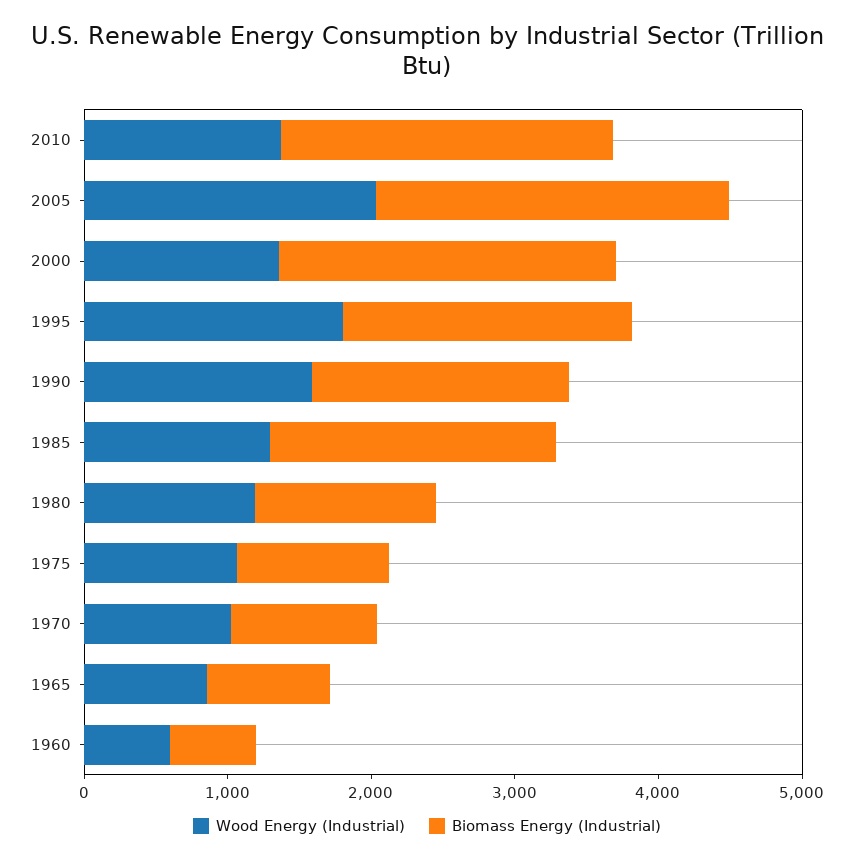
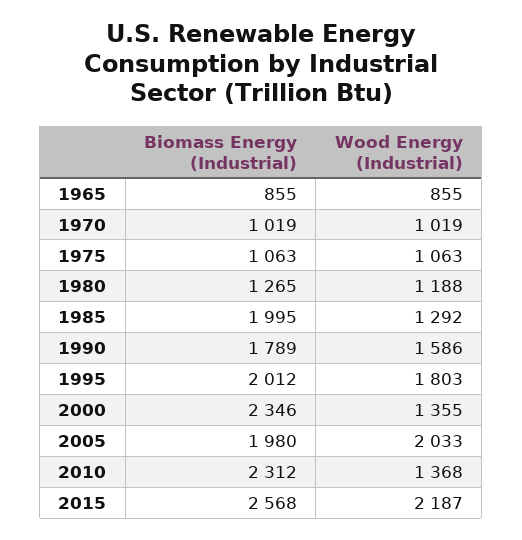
Biomass Energy (Industrial), 2005: 2400 -> 1980
Wood Energy (Industrial), 1960: 600 -> none
Biomass Energy (Industrial), 1960: 600 -> none
Biomass Energy (Industrial), 2015: none -> 2568
Wood Energy (Industrial), 2015: none -> 2187

